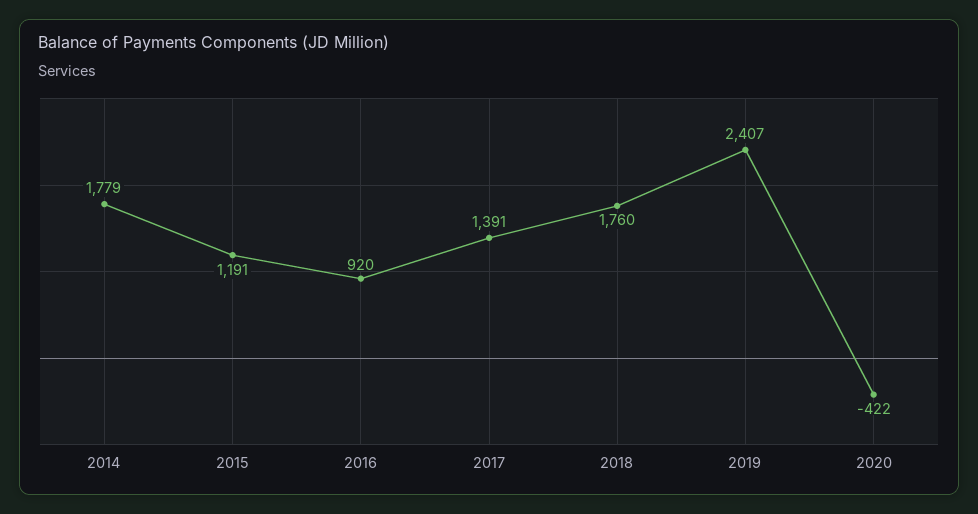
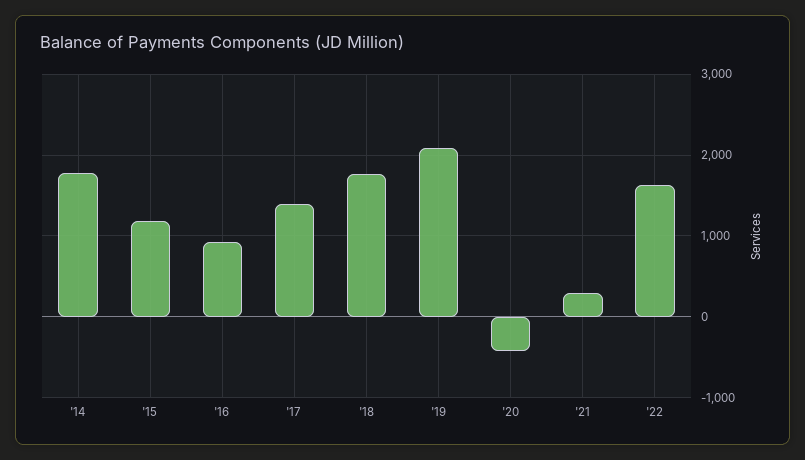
2019: 2407 -> 2100
'21: none -> 300
'22: none -> 1600

